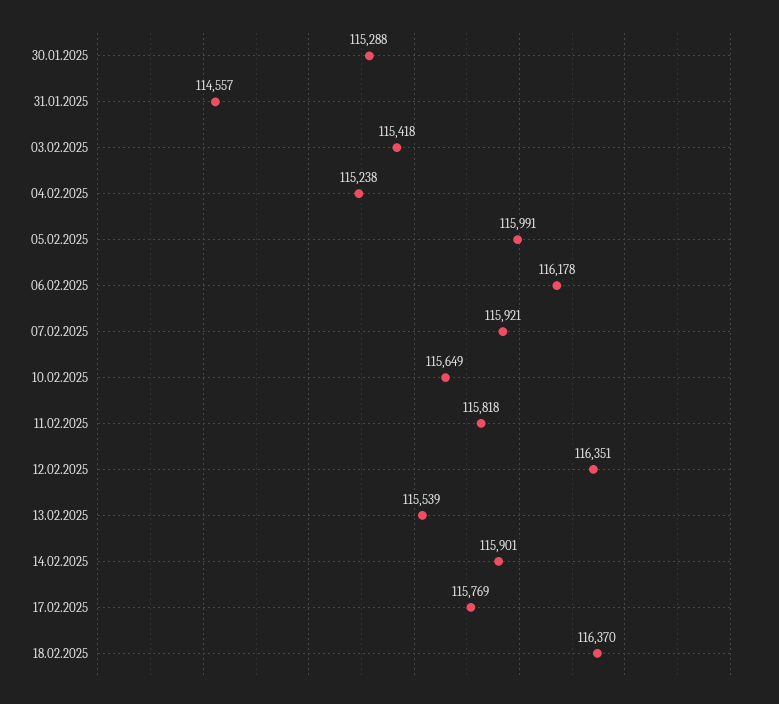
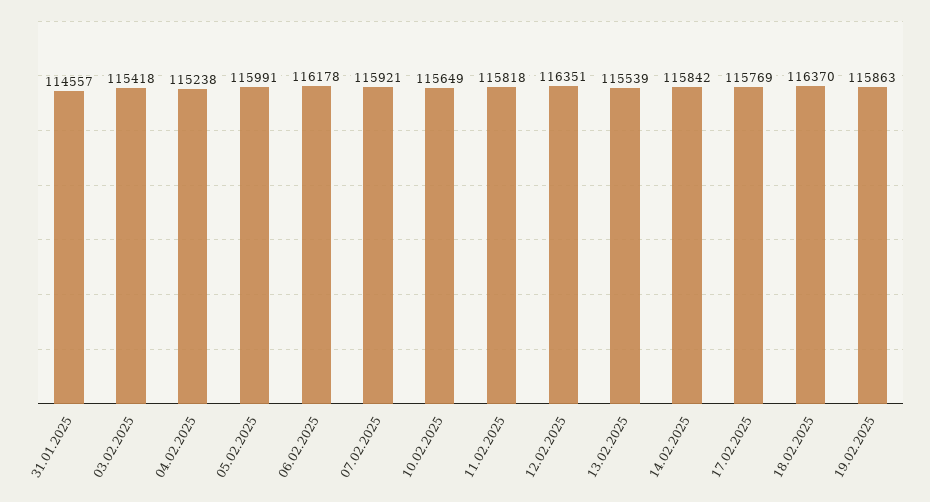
30.01.2025: 115288 -> none
14.02.2025: 115901 -> 115842
19.02.2025: none -> 115863

